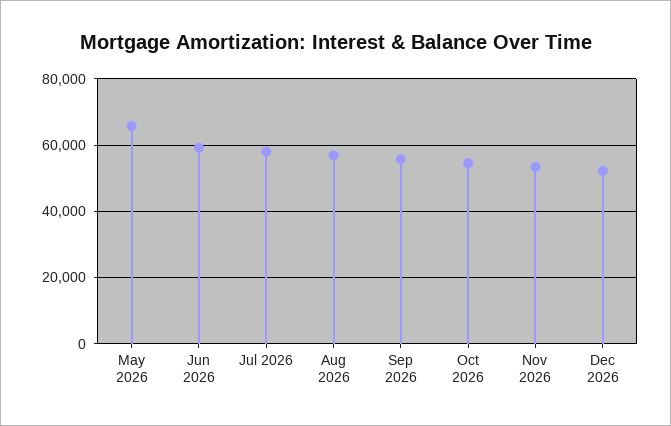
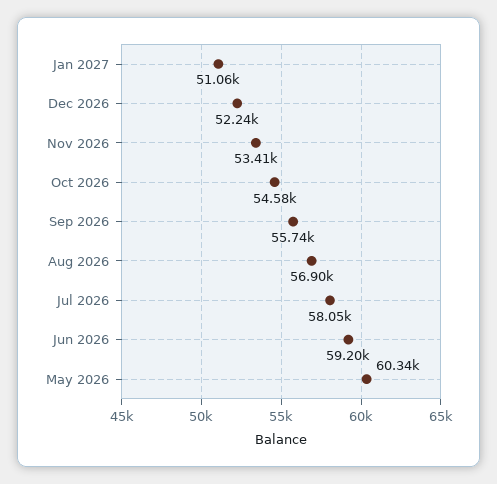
May 2026: 66000 -> 60340
Jan 2027: none -> 51060

